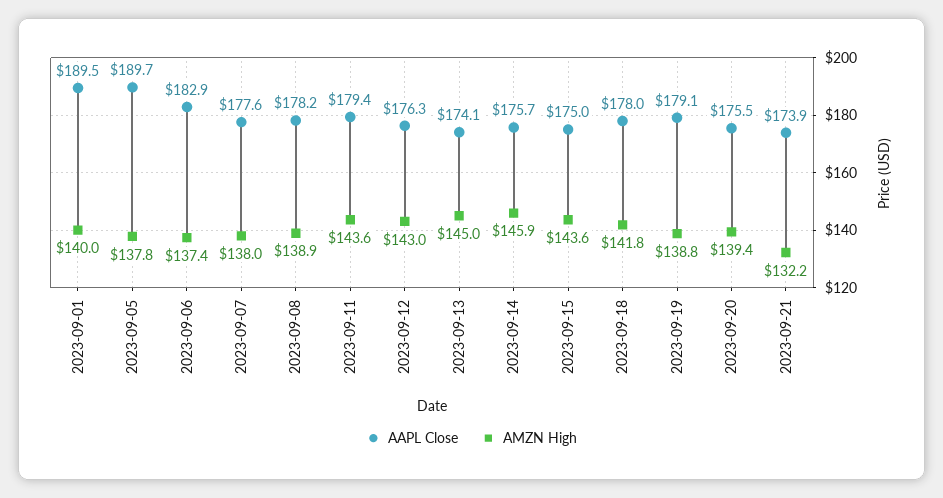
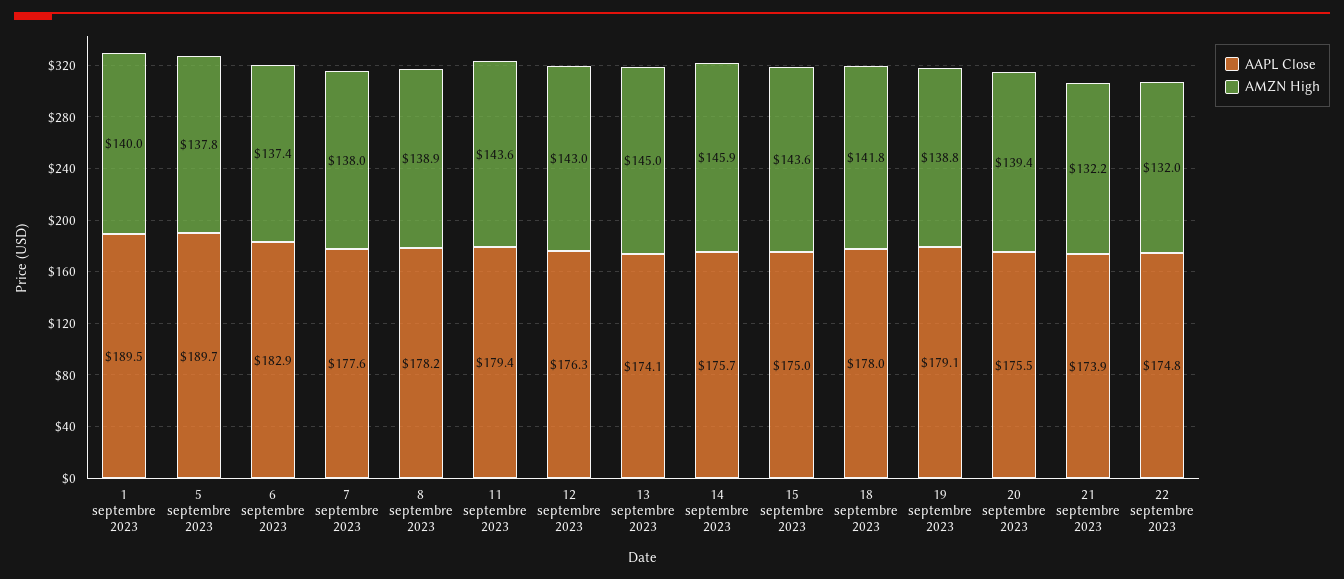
AAPL Close, 22 septembre 2023: none -> 174.8
AMZN High, 22 septembre 2023: none -> 132

